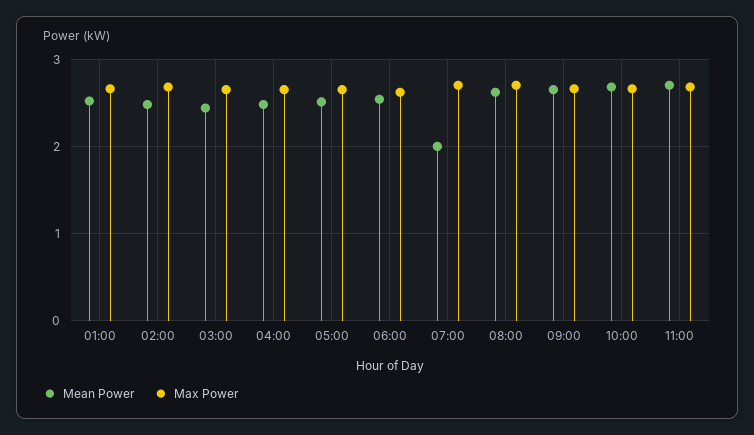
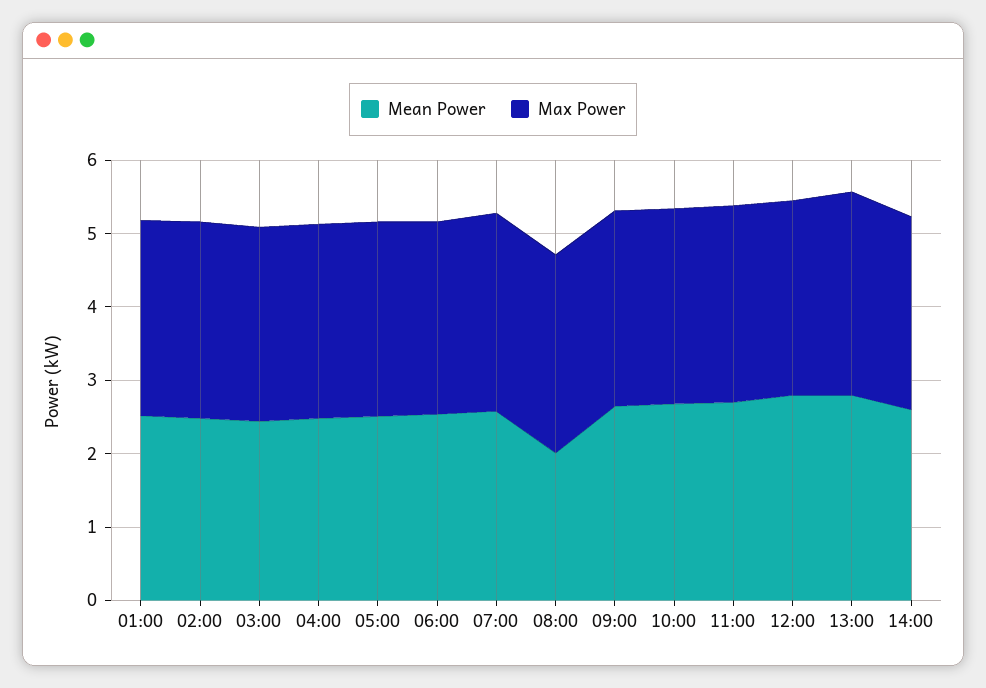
Mean Power, 07:00: 2 -> 2.6
Mean Power, 08:00: 2.6 -> 2
Mean Power, 12:00: none -> 2.8
Max Power, 12:00: none -> 2.6
Mean Power, 13:00: none -> 2.8
Max Power, 13:00: none -> 2.8
Mean Power, 14:00: none -> 2.6
Max Power, 14:00: none -> 2.6

